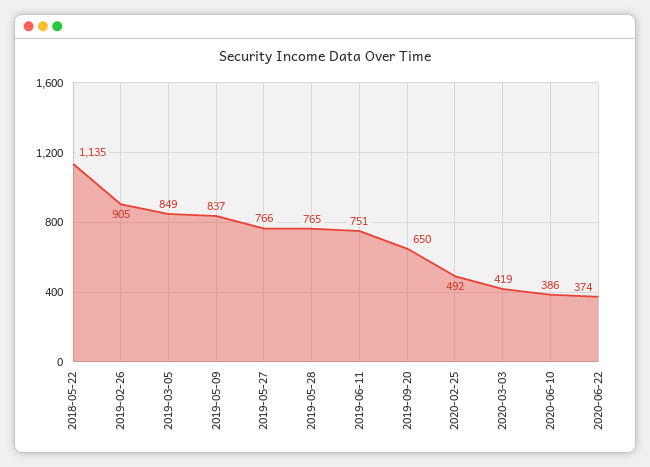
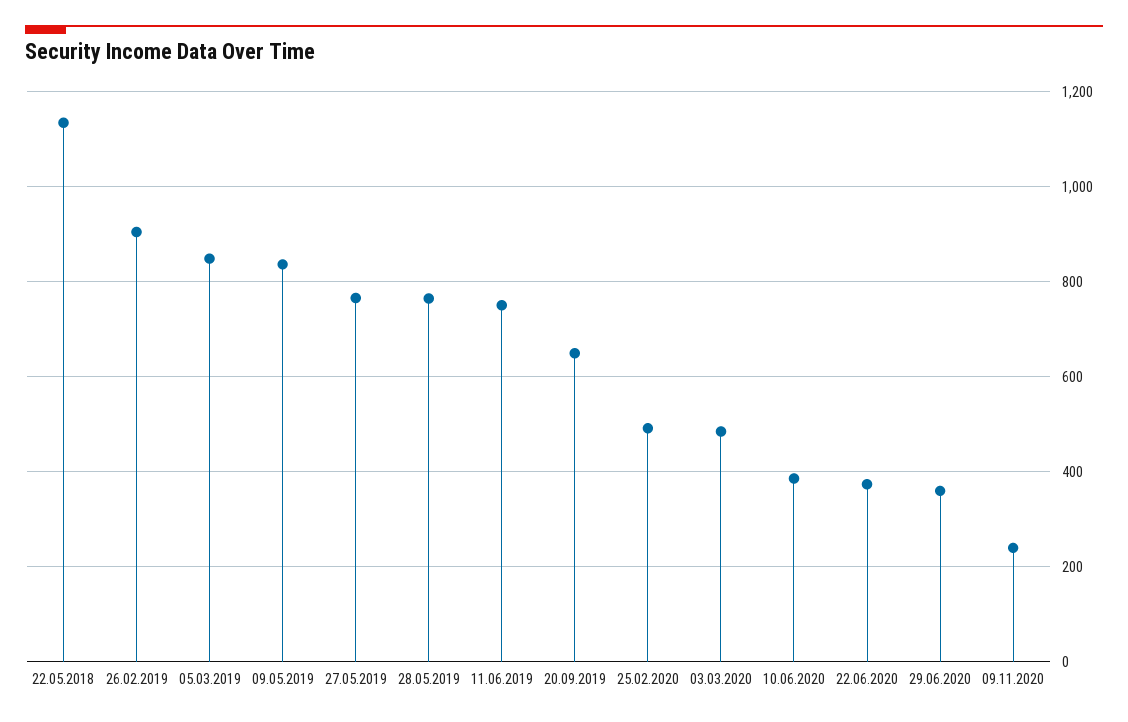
2020-03-03: 419 -> 480
29.06.2020: none -> 360
09.11.2020: none -> 240

